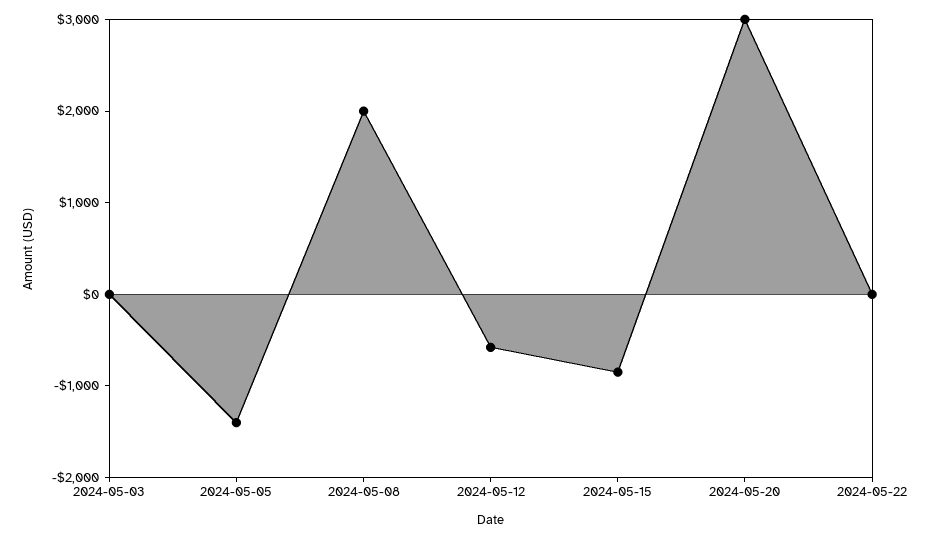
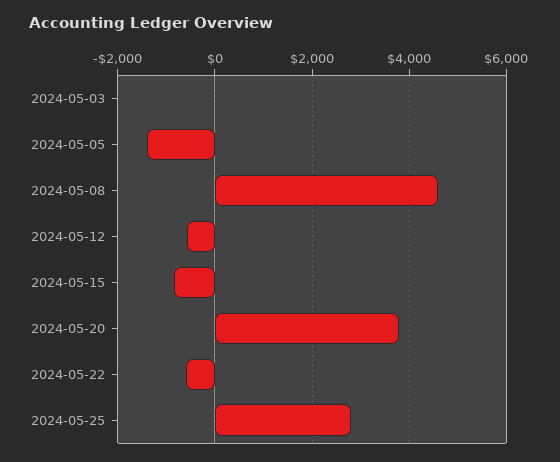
2024-05-08: 2000 -> 4600
2024-05-20: 3000 -> 3800
2024-05-22: 0 -> -600
2024-05-25: none -> 2800

